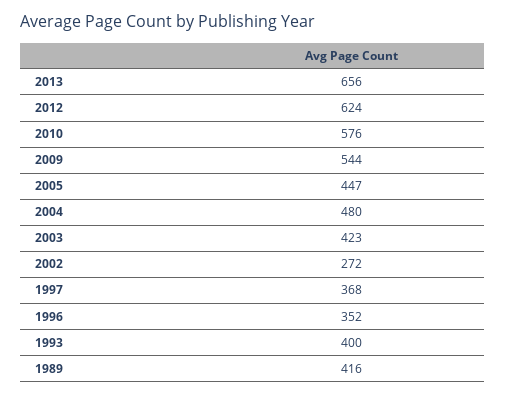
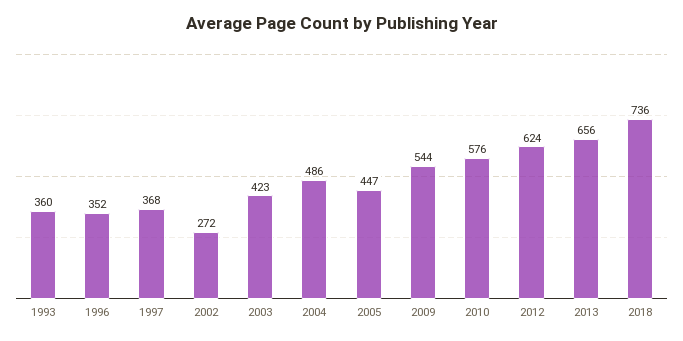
2004: 480 -> 486
1993: 400 -> 360
1989: 416 -> none
2018: none -> 736

